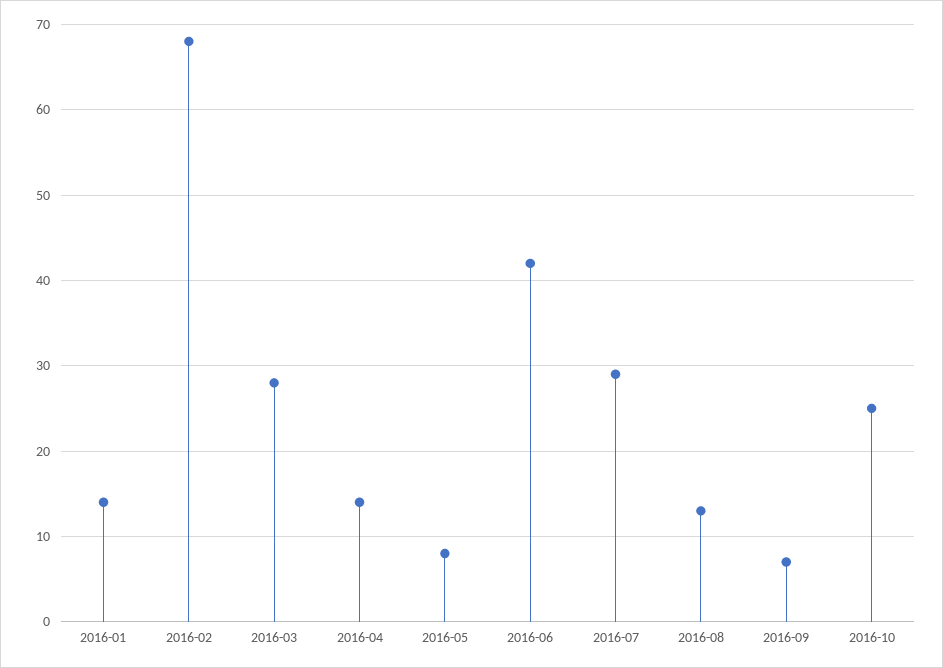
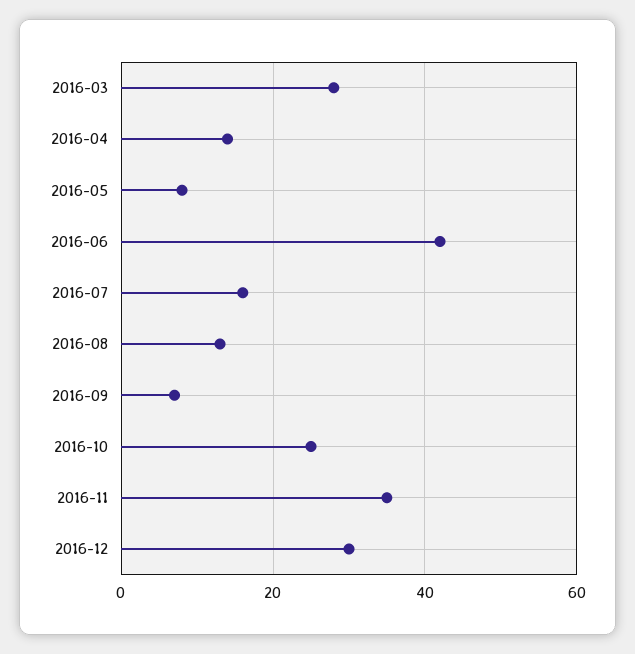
2016-01: 14 -> none
2016-02: 68 -> none
2016-07: 29 -> 15
2016-11: none -> 35
2016-12: none -> 30

